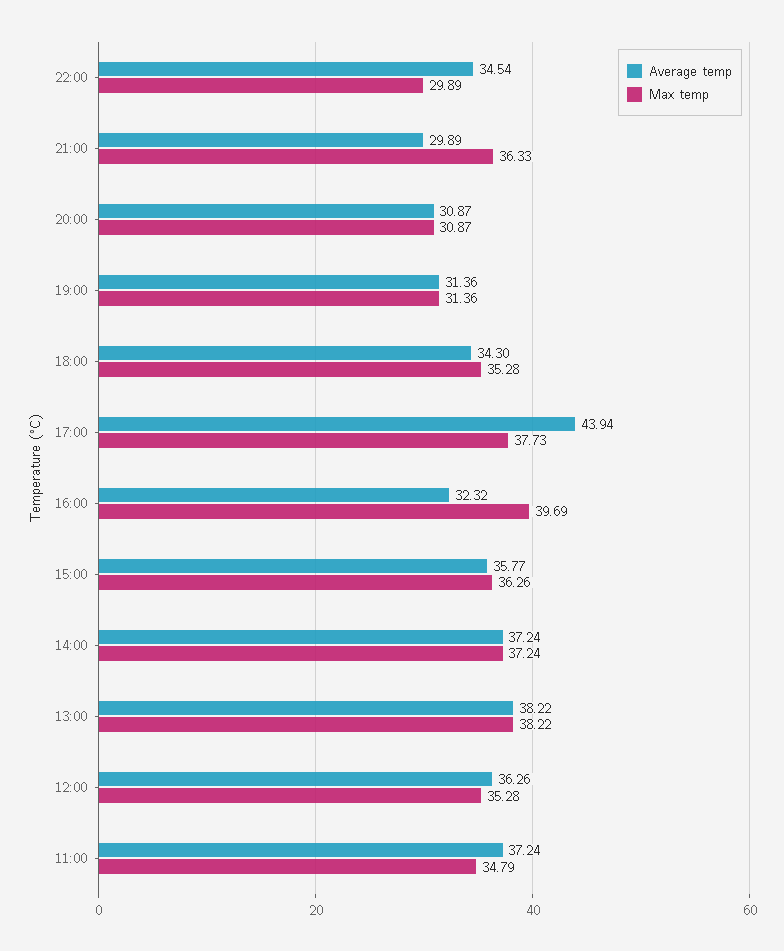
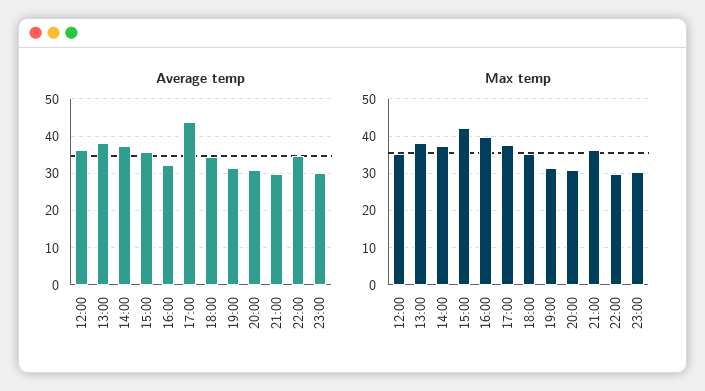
Max temp, 15:00: 36.26 -> 42
Average temp, 11:00: 37.24 -> none
Max temp, 11:00: 34.79 -> none
Average temp, 23:00: none -> 30
Max temp, 23:00: none -> 30

